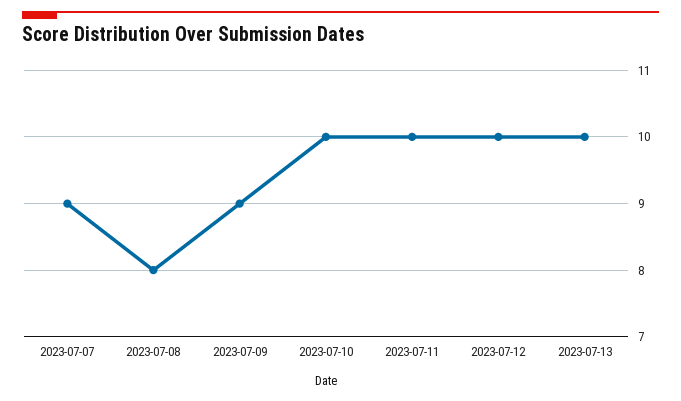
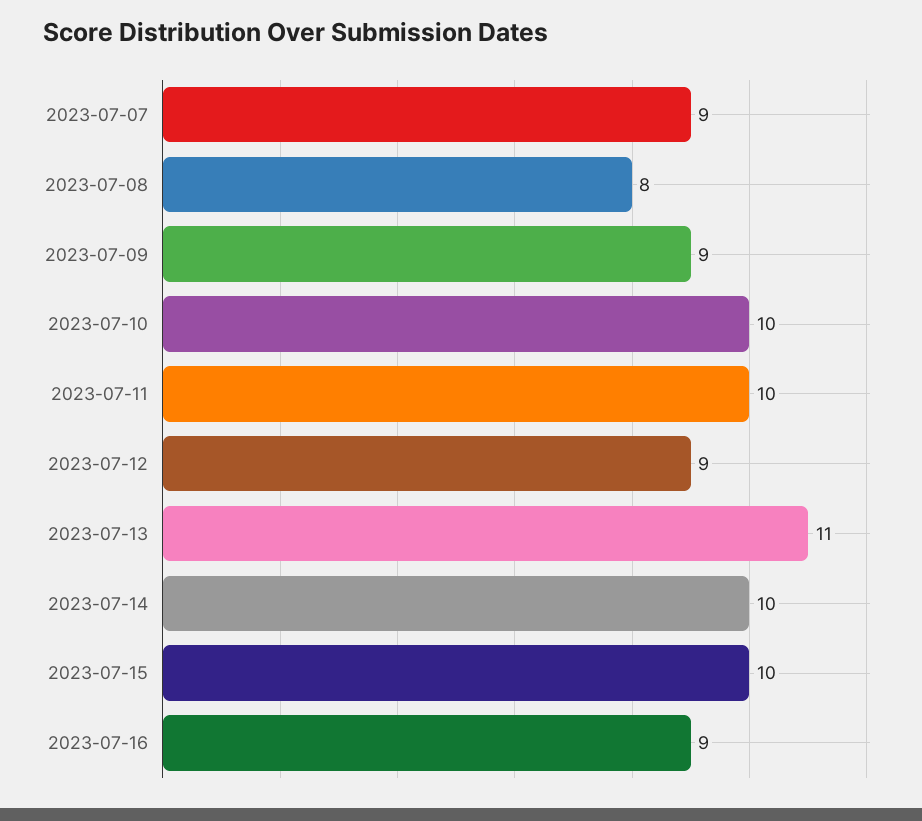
2023-07-12: 10 -> 9
2023-07-13: 10 -> 11
2023-07-14: none -> 10
2023-07-15: none -> 10
2023-07-16: none -> 9

